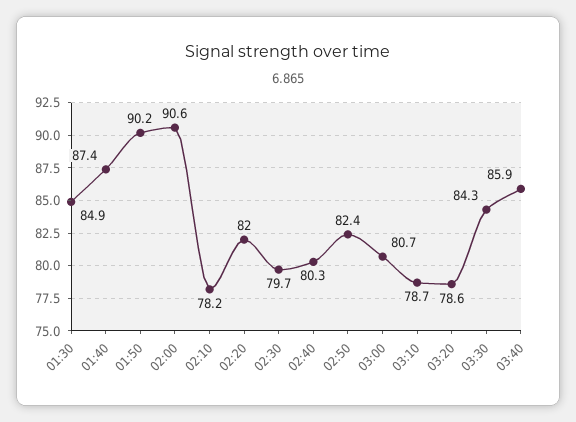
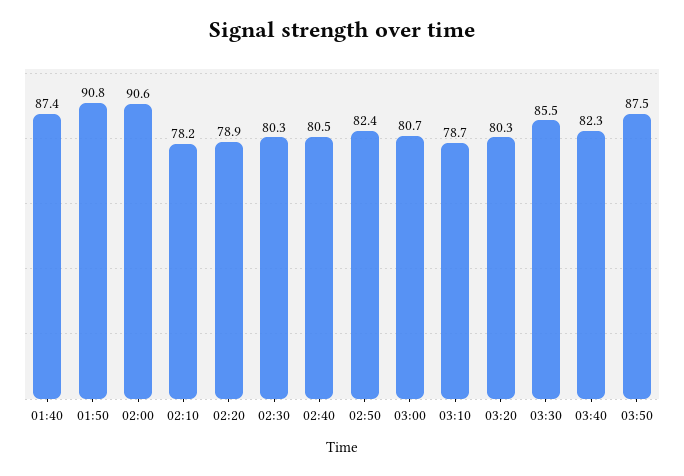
01:30: 84.9 -> none
01:50: 90.2 -> 90.8
02:20: 82 -> 78.9
02:30: 79.7 -> 80.3
02:40: 80.3 -> 80.5
03:20: 78.6 -> 80.3
03:30: 84.3 -> 85.5
03:40: 85.9 -> 82.3
03:50: none -> 87.5

